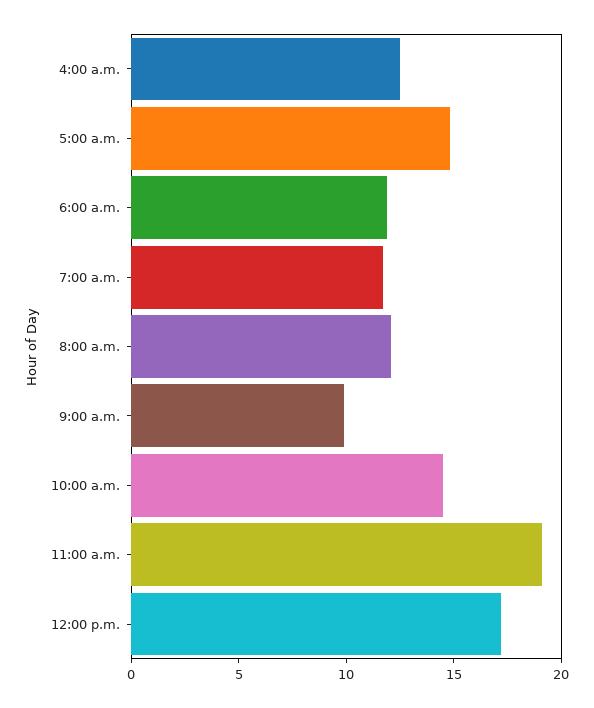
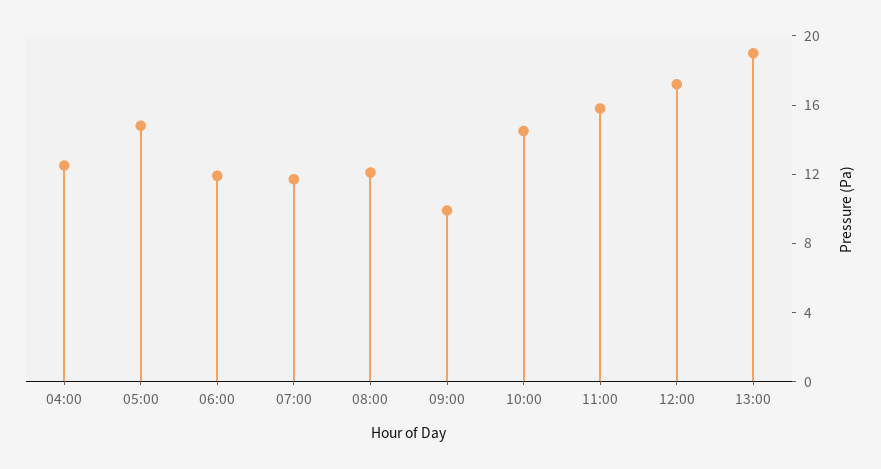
11:00 a.m.: 19 -> 16
13:00: none -> 19

